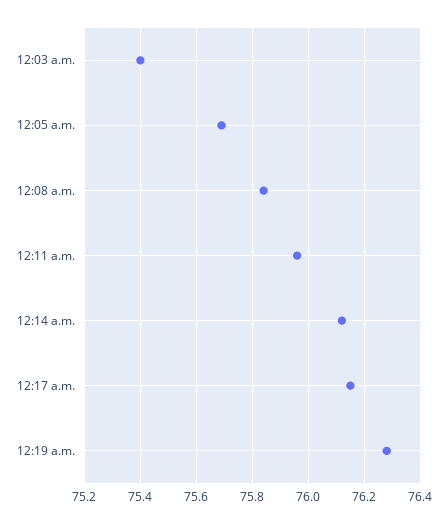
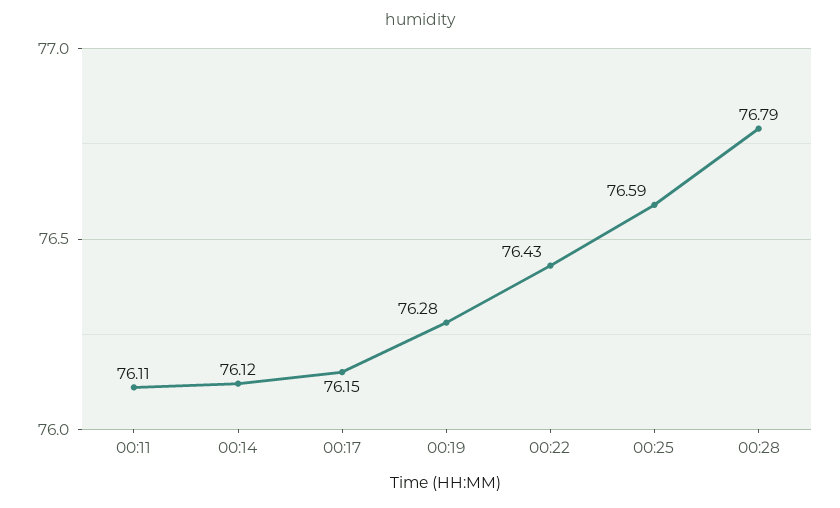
12:03 a.m.: 75.4 -> none
12:05 a.m.: 75.7 -> none
12:08 a.m.: 75.85 -> none
12:11 a.m.: 75.95 -> 76.11
00:22: none -> 76.43
00:25: none -> 76.59
00:28: none -> 76.79

